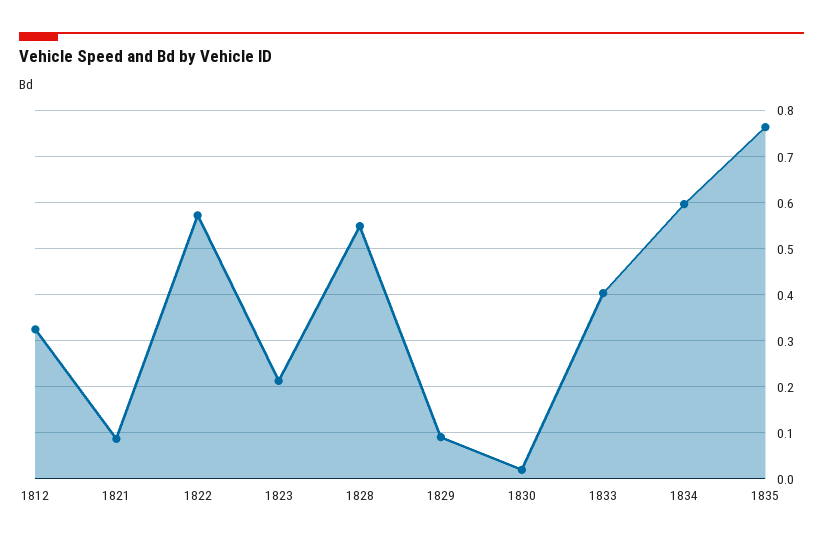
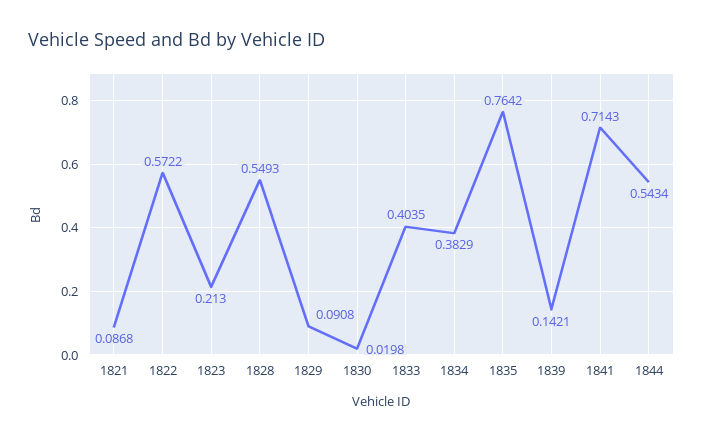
1812: 0.32 -> none
1834: 0.6 -> 0.3829
1839: none -> 0.1421
1841: none -> 0.7143
1844: none -> 0.5434

